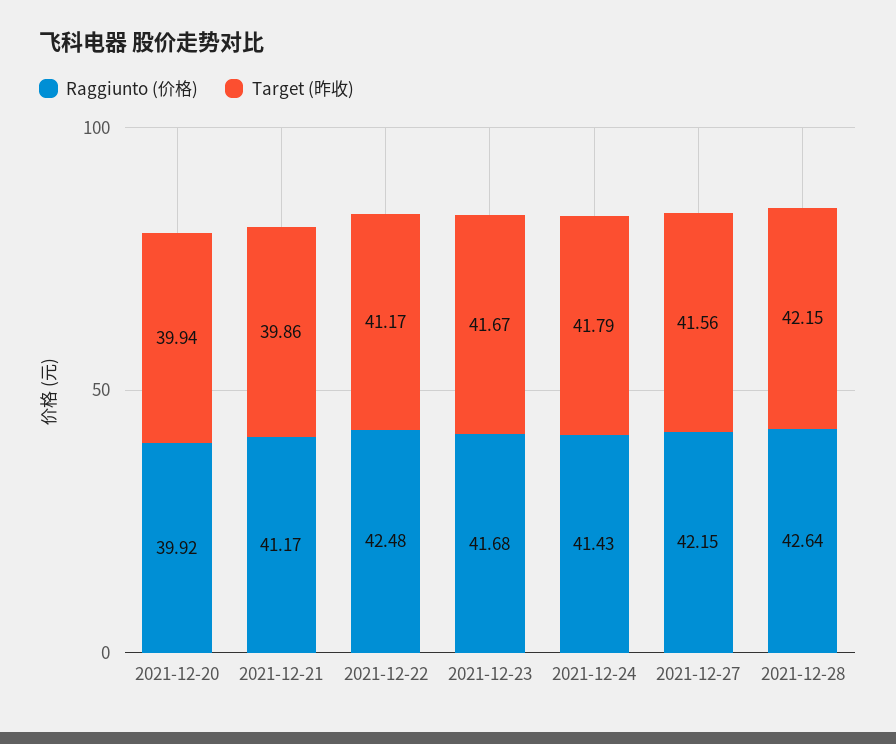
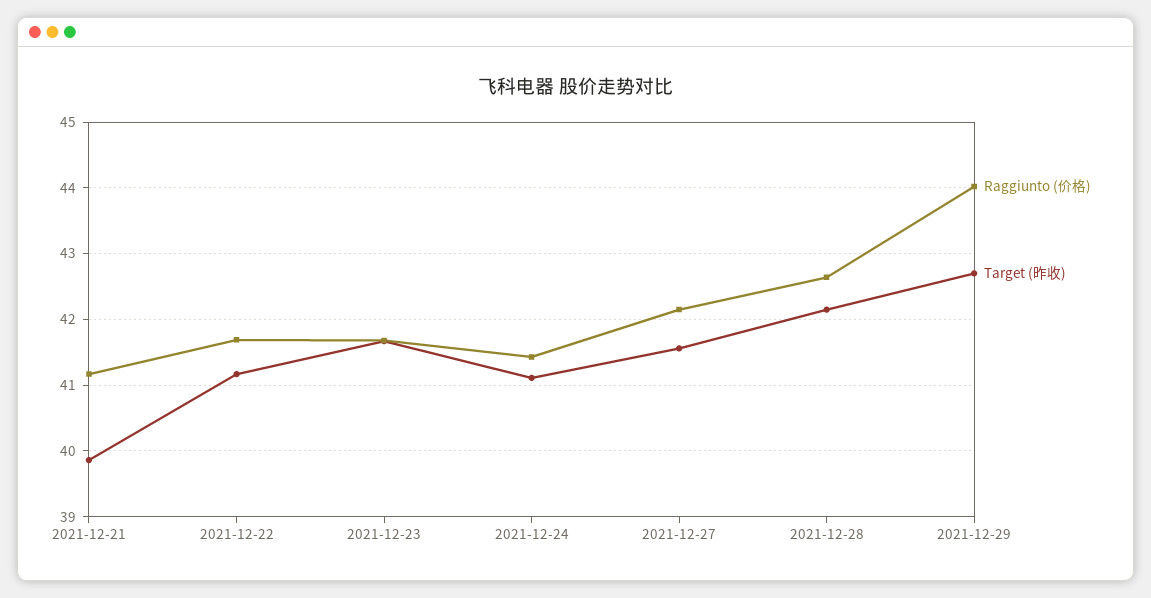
Raggiunto (价格), 2021-12-20: 39.92 -> none
Target (昨收), 2021-12-20: 39.94 -> none
Raggiunto (价格), 2021-12-22: 42.48 -> 41.7
Target (昨收), 2021-12-24: 41.79 -> 41.1
Raggiunto (价格), 2021-12-29: none -> 44
Target (昨收), 2021-12-29: none -> 42.7

